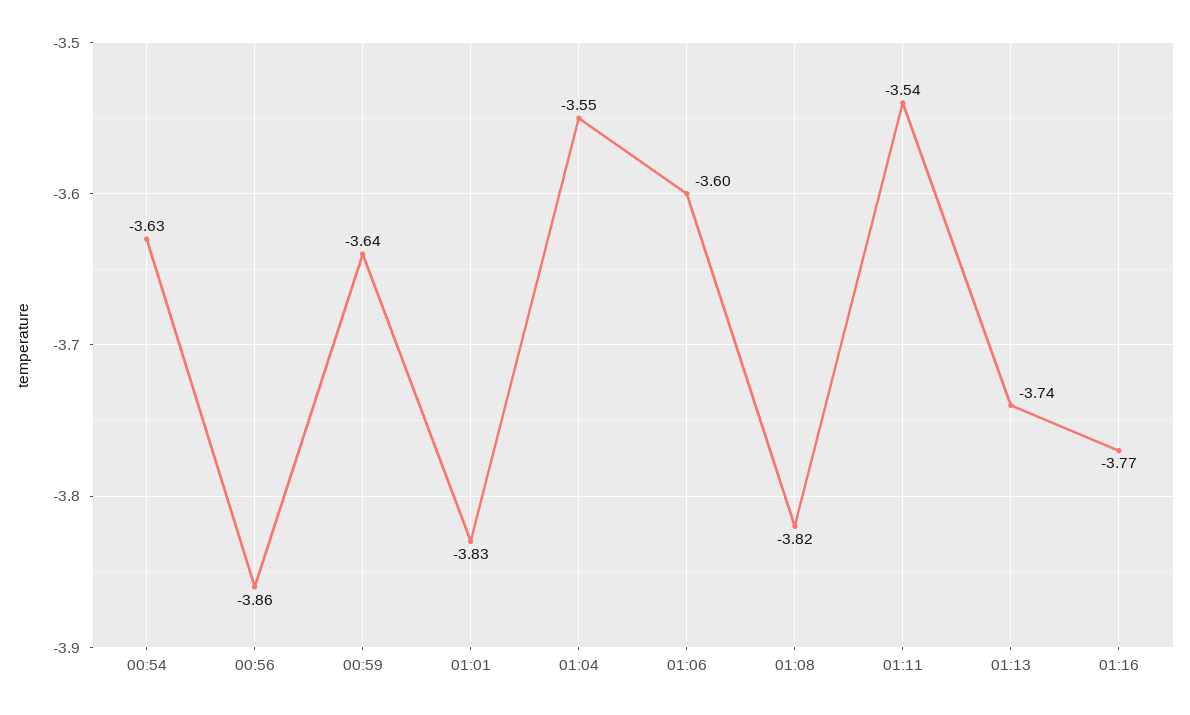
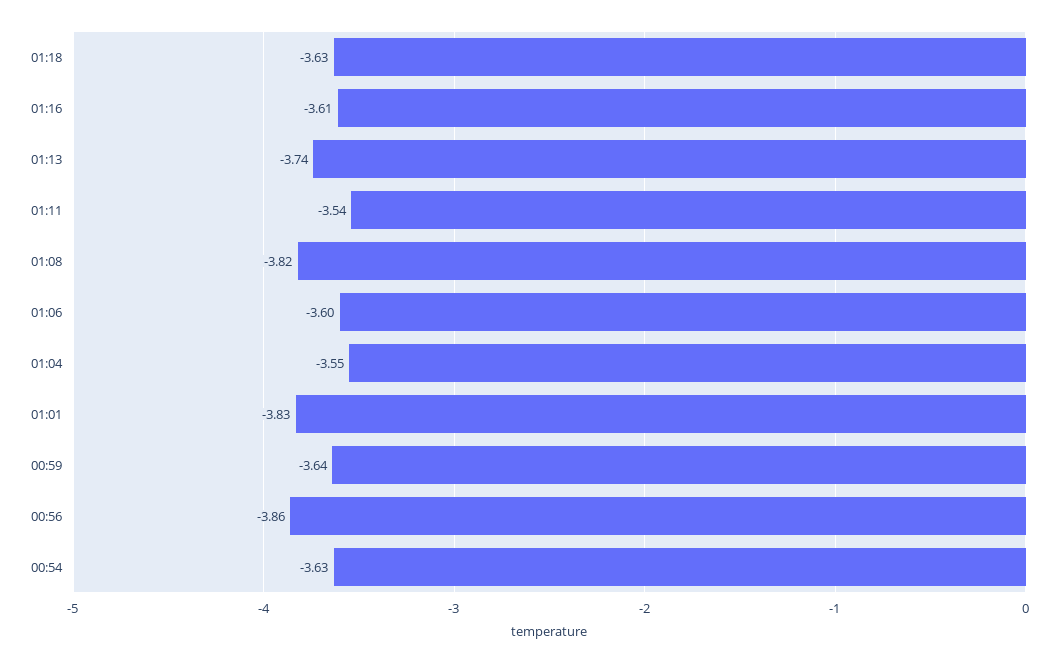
01:16: -3.77 -> -3.61
01:18: none -> -3.63

